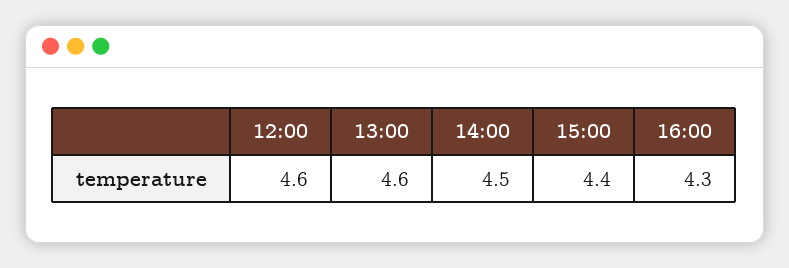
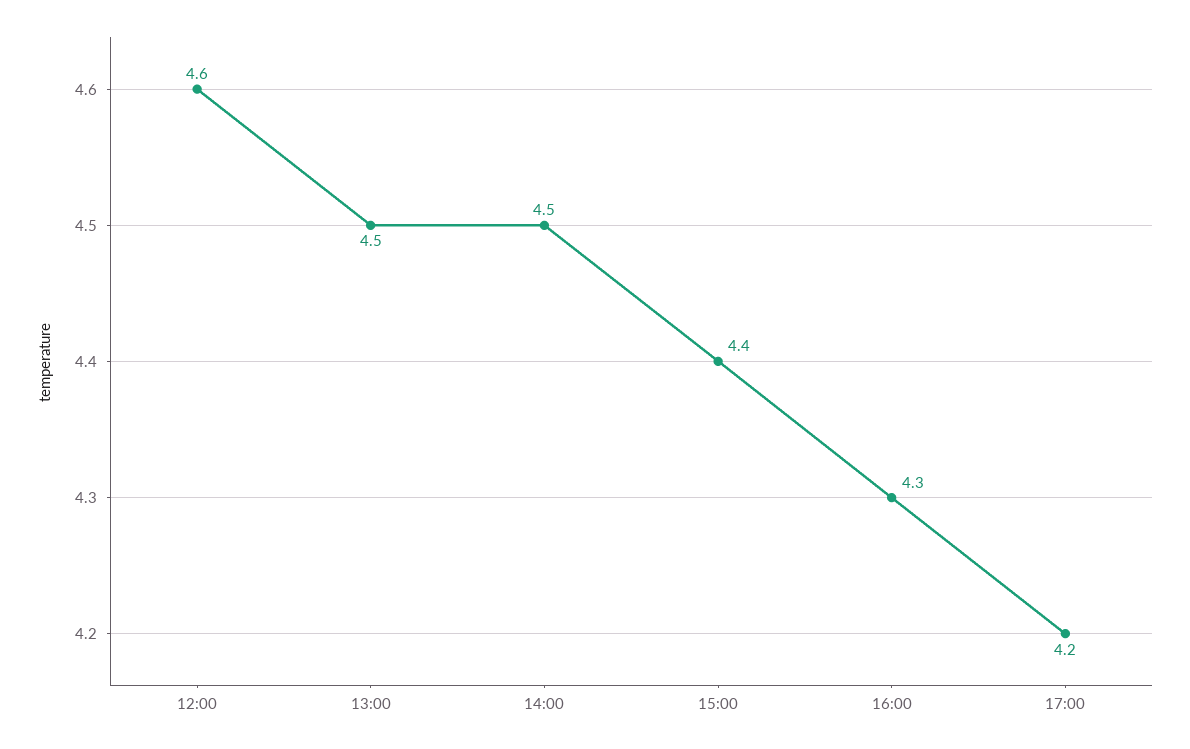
13:00: 4.6 -> 4.5
17:00: none -> 4.2

